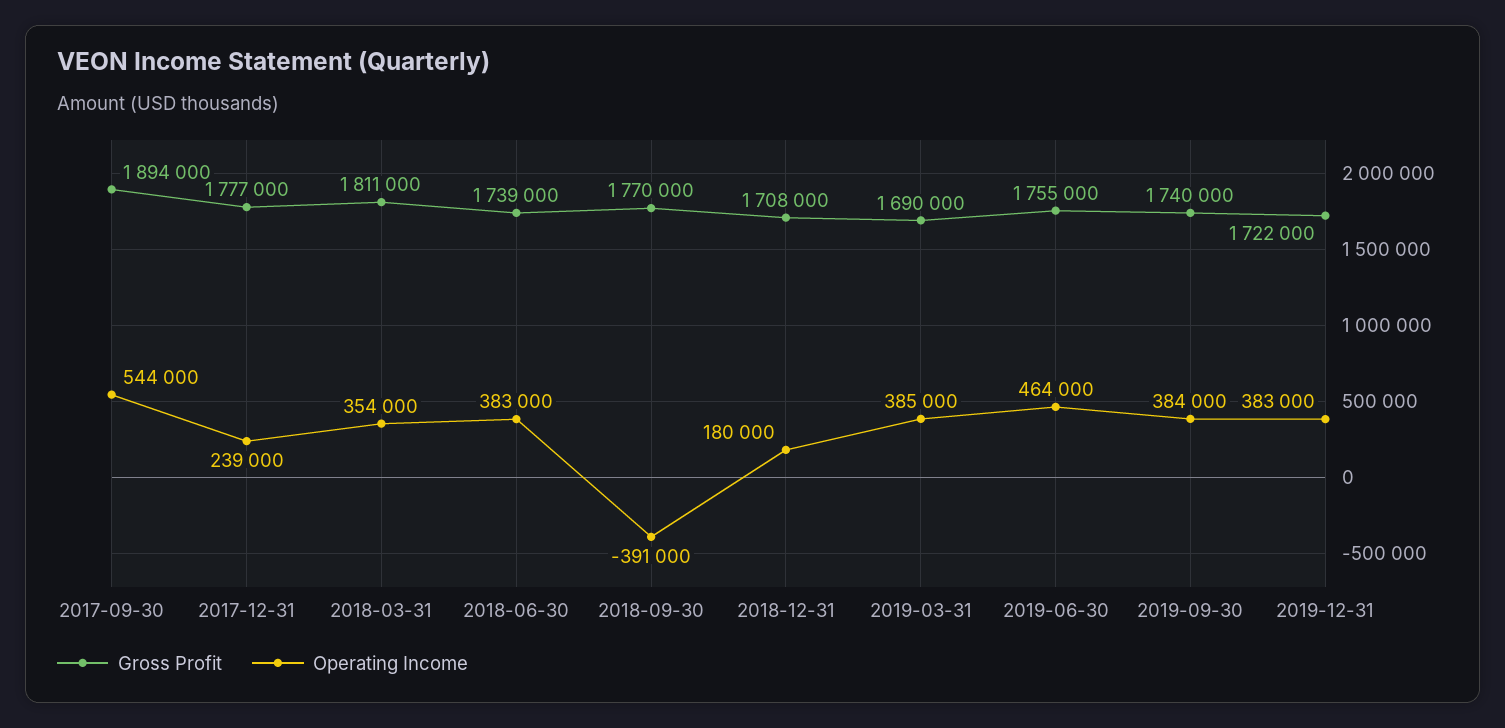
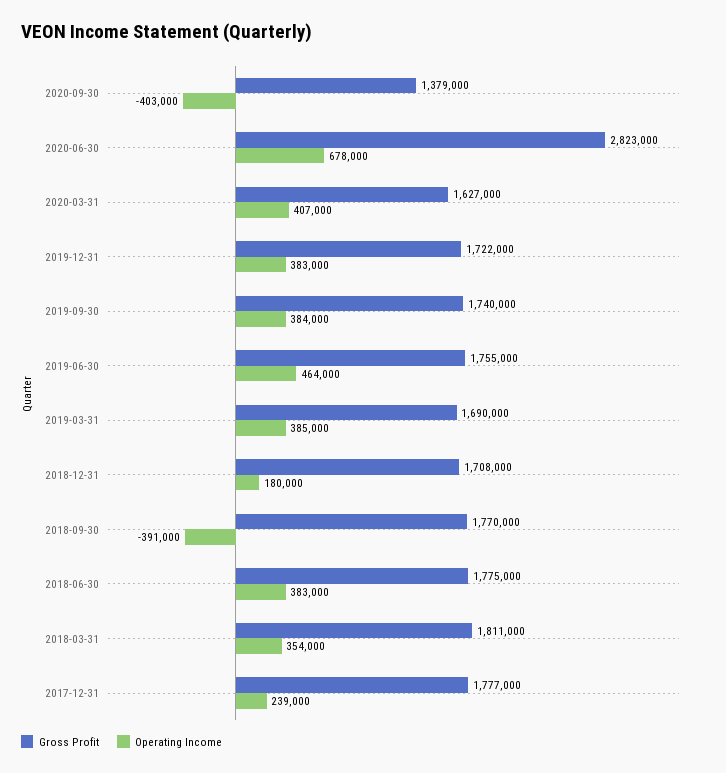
Gross Profit, 2017-09-30: 1894000 -> none
Operating Income, 2017-09-30: 544000 -> none
Gross Profit, 2018-06-30: 1739000 -> 1775000
Gross Profit, 2020-09-30: none -> 1379000
Operating Income, 2020-09-30: none -> -403000
Gross Profit, 2020-06-30: none -> 2823000
Operating Income, 2020-06-30: none -> 678000
Gross Profit, 2020-03-31: none -> 1627000
Operating Income, 2020-03-31: none -> 407000

